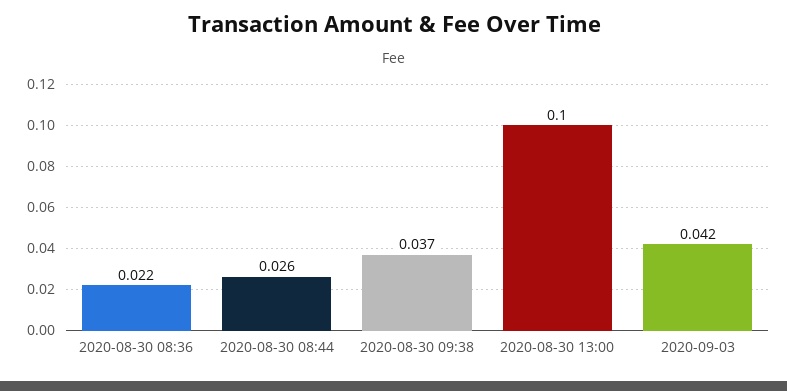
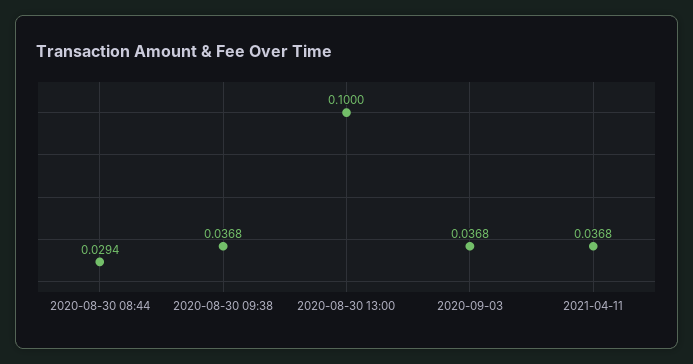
2020-08-30 08:36: 0.022 -> none
2020-08-30 08:44: 0.026 -> 0.0294
2020-09-03: 0.042 -> 0.0368
2021-04-11: none -> 0.0368

